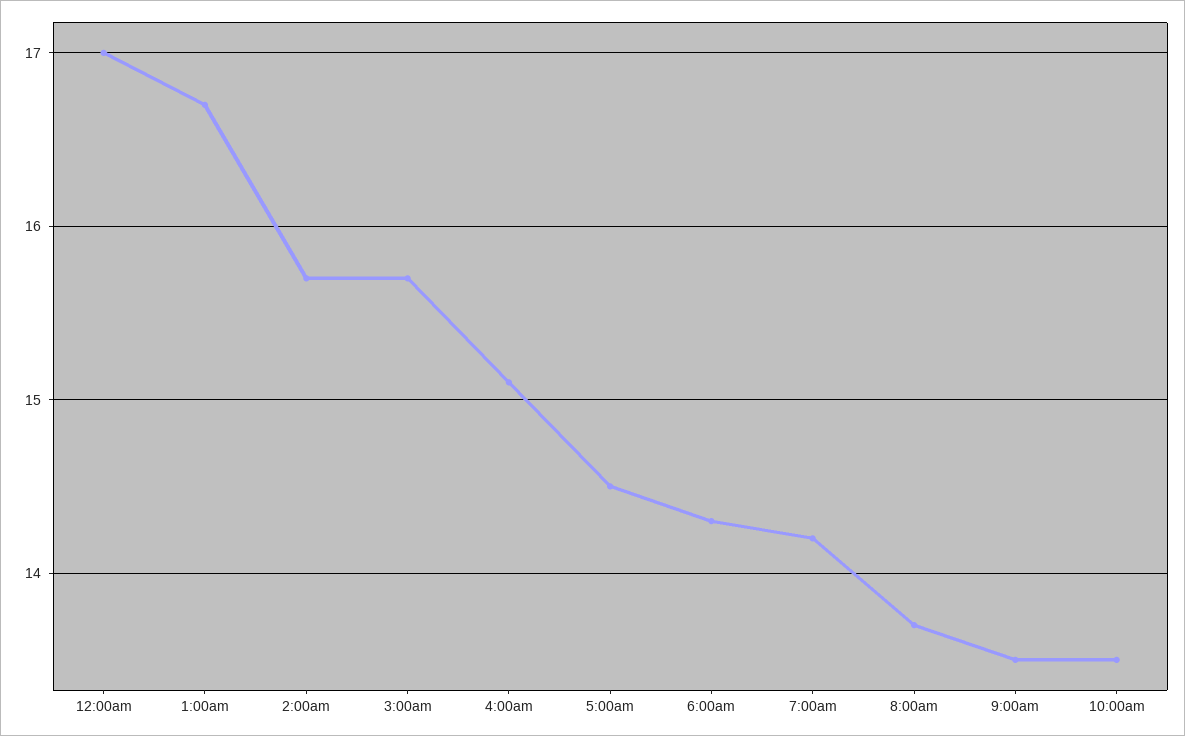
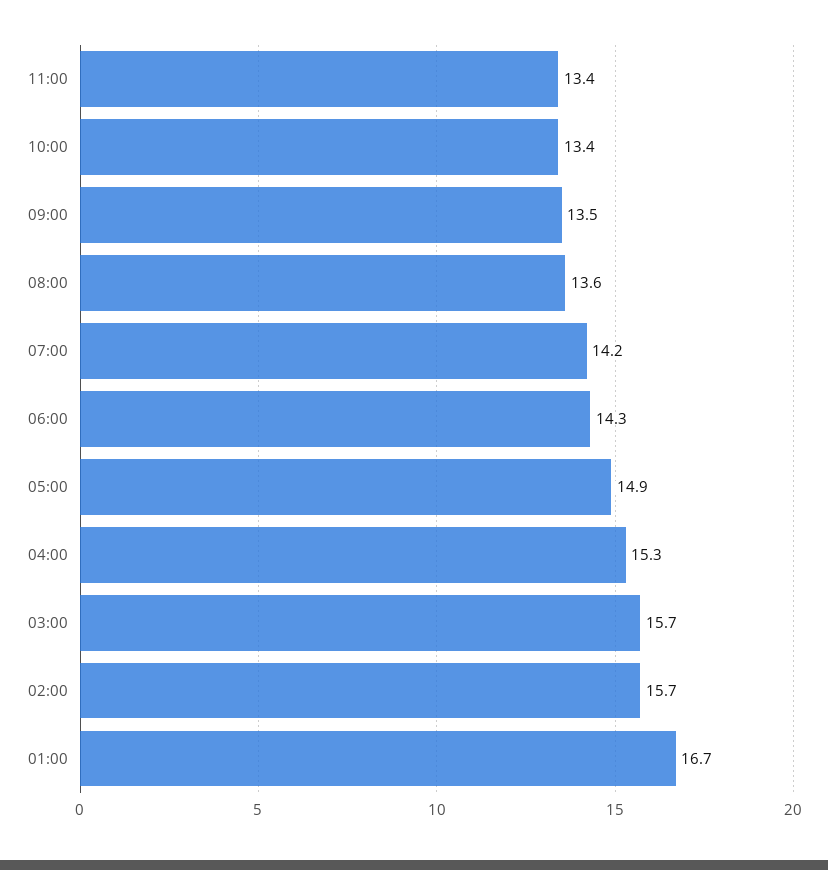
12:00am: 17 -> none
4:00am: 15.1 -> 15.3
5:00am: 14.5 -> 14.9
8:00am: 13.7 -> 13.6
10:00am: 13.5 -> 13.4
11:00: none -> 13.4

